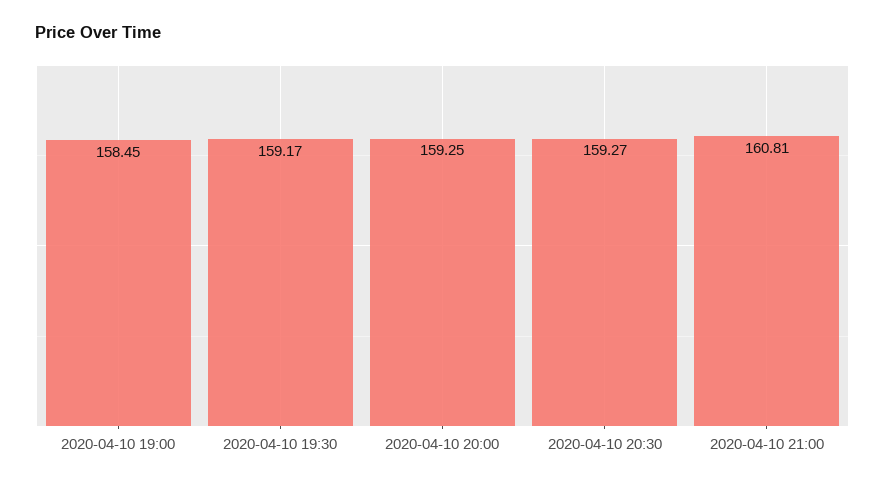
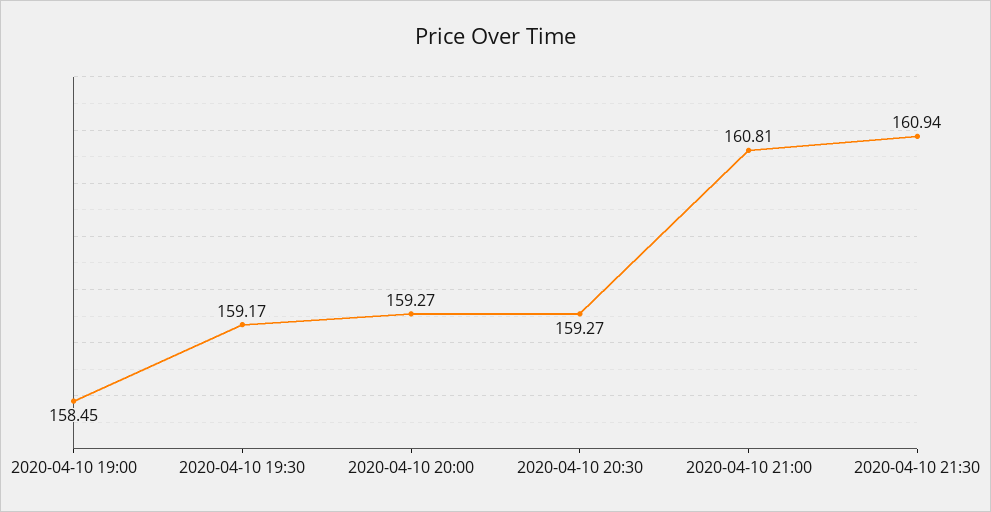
2020-04-10 20:00: 159.25 -> 159.27
2020-04-10 21:30: none -> 160.94

